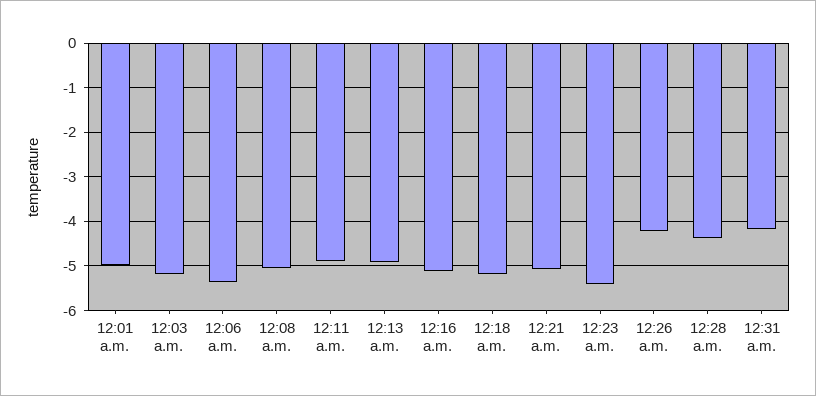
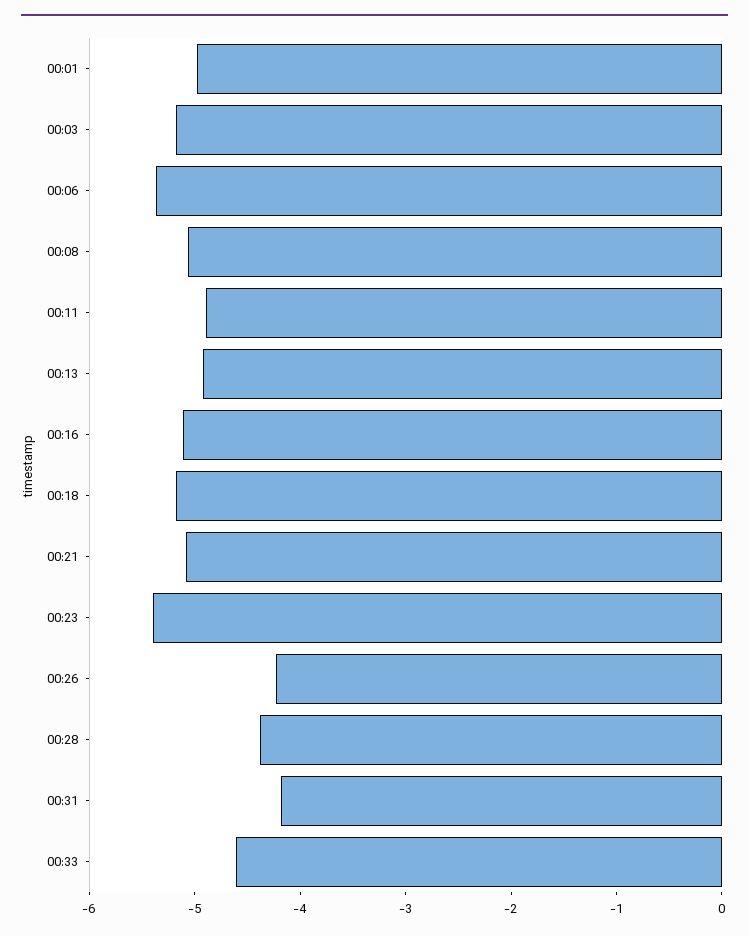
00:33: none -> -4.6

